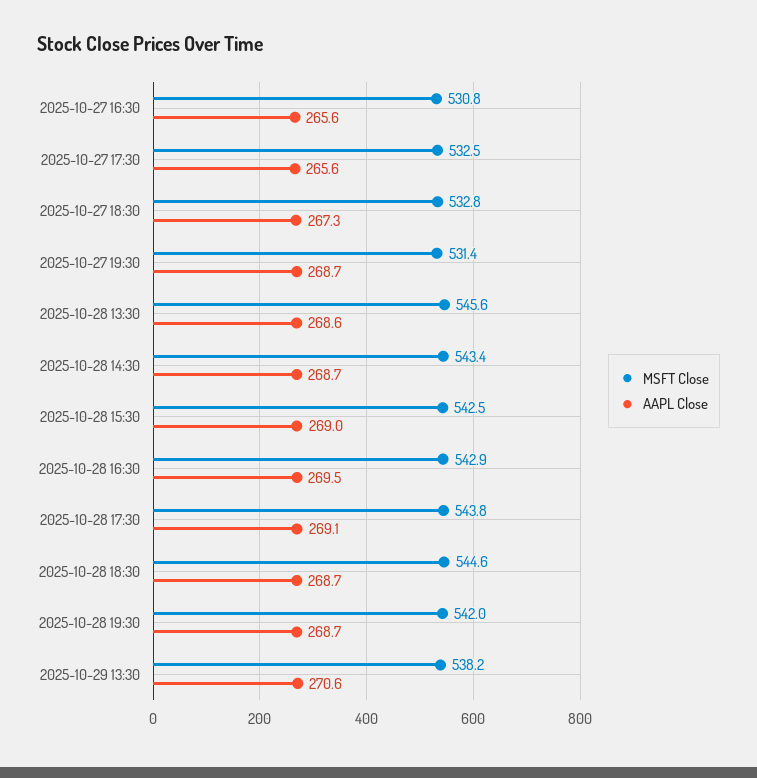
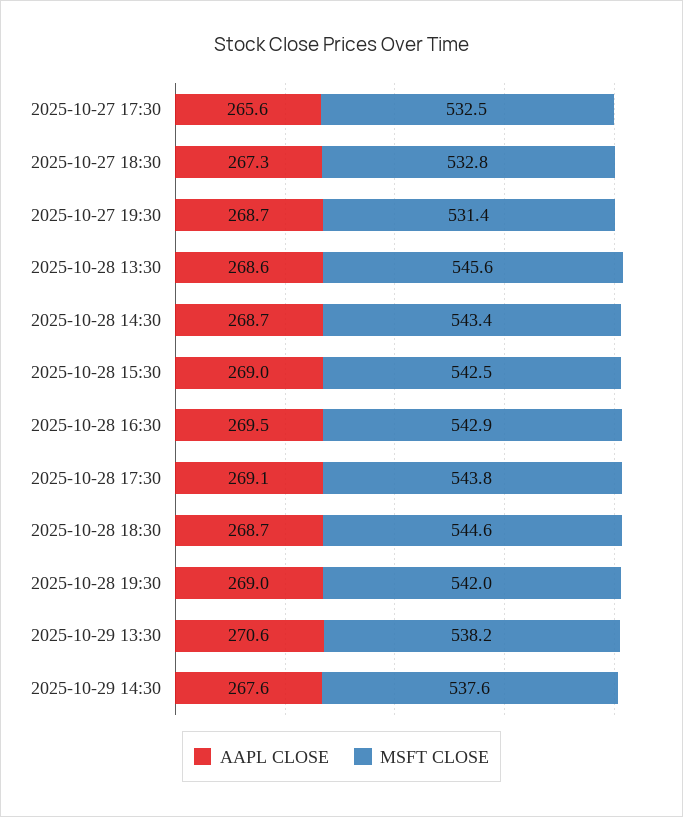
MSFT Close, 2025-10-27 16:30: 530.8 -> none
AAPL Close, 2025-10-27 16:30: 265.6 -> none
AAPL Close, 2025-10-28 19:30: 268.7 -> 269
AAPL Close, 2025-10-29 14:30: none -> 267.6
MSFT Close, 2025-10-29 14:30: none -> 537.6

